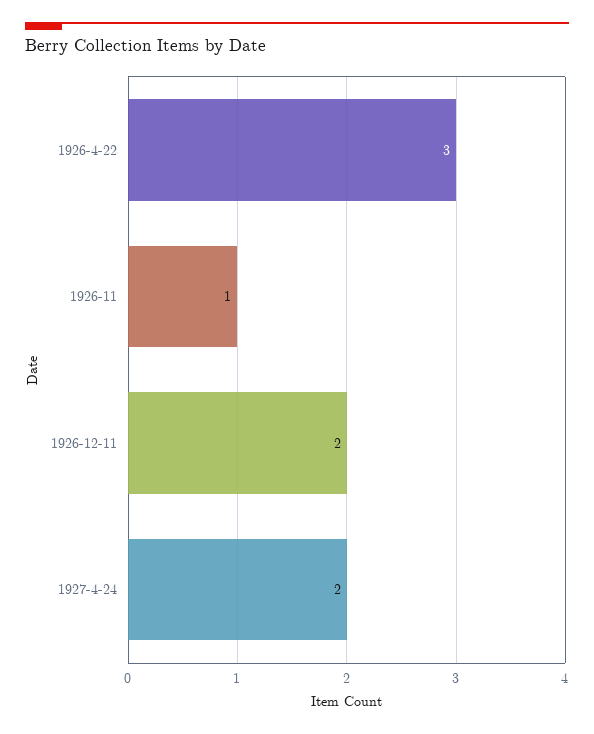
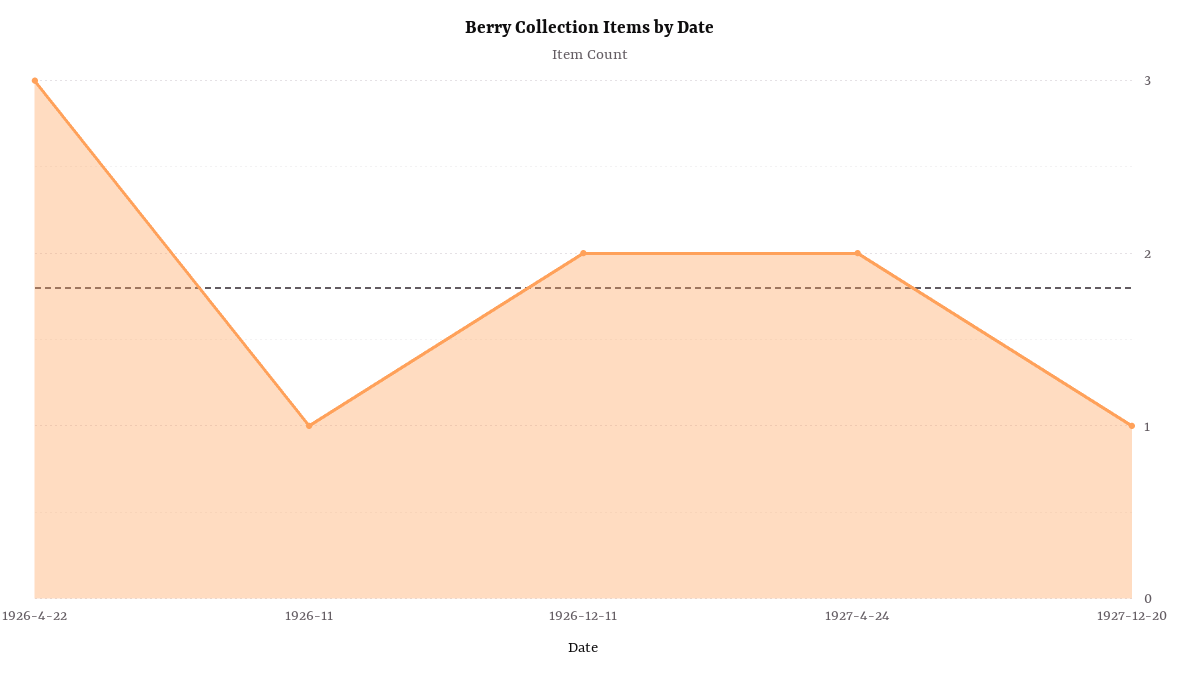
1927-12-20: none -> 1

